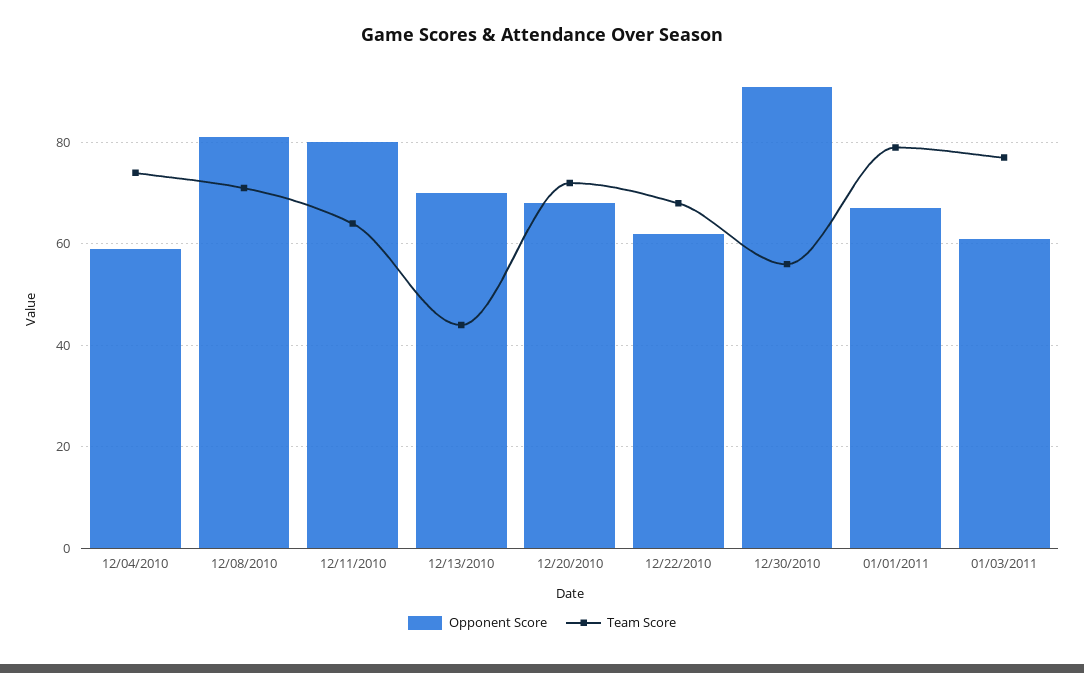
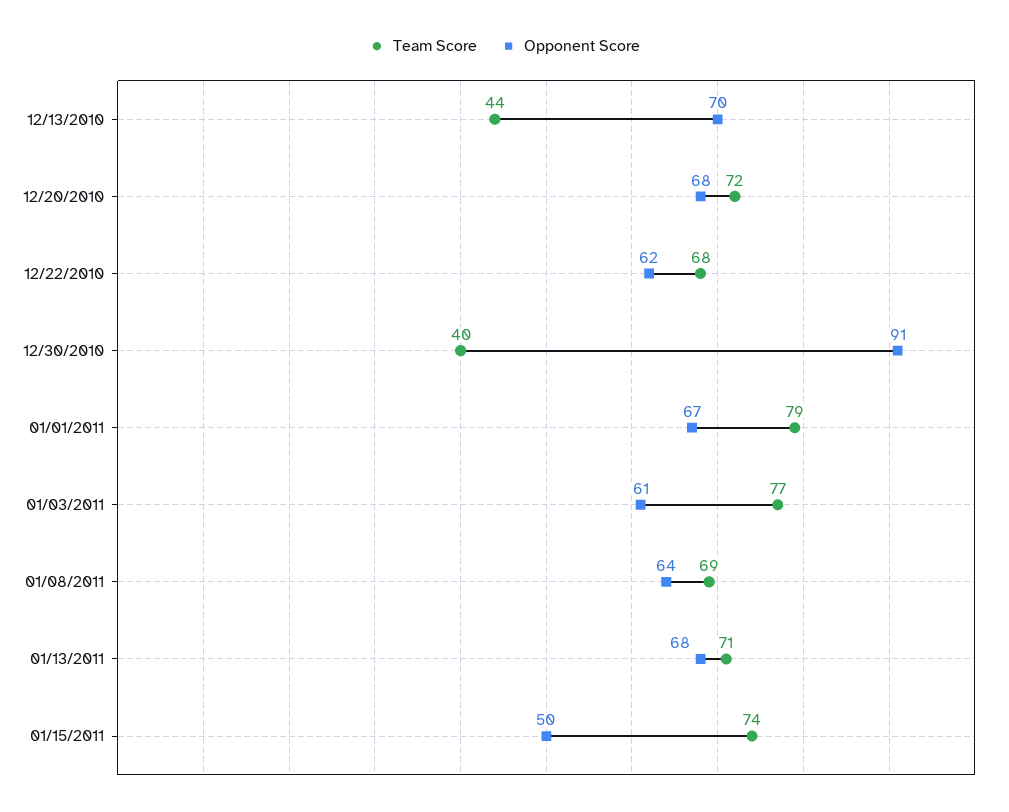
Opponent Score, 12/04/2010: 60 -> none
Team Score, 12/04/2010: 75 -> none
Opponent Score, 12/08/2010: 80 -> none
Team Score, 12/08/2010: 70 -> none
Opponent Score, 12/11/2010: 80 -> none
Team Score, 12/11/2010: 65 -> none
Team Score, 12/30/2010: 55 -> 40
Team Score, 01/08/2011: none -> 69
Opponent Score, 01/08/2011: none -> 64
Team Score, 01/13/2011: none -> 71
Opponent Score, 01/13/2011: none -> 68
Team Score, 01/15/2011: none -> 74
Opponent Score, 01/15/2011: none -> 50

